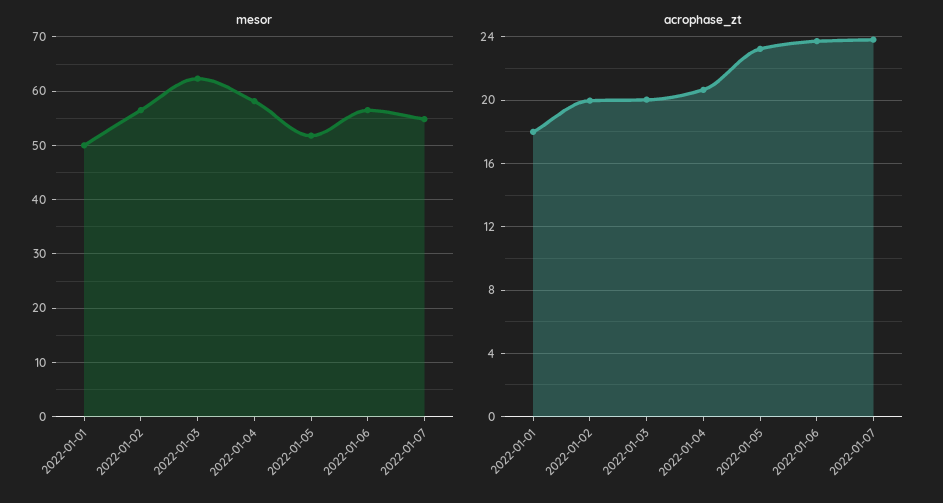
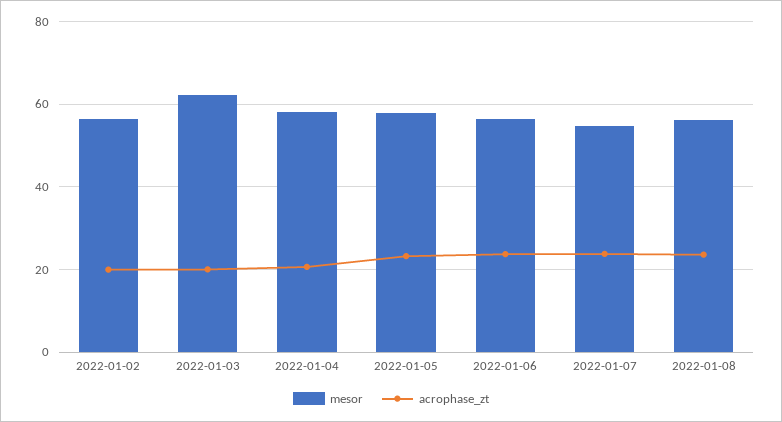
mesor, 2022-01-01: 50 -> none
mesor, 2022-01-05: 52 -> 58
acrophase_zt, 2022-01-01: 18 -> none
mesor, 2022-01-08: none -> 56
acrophase_zt, 2022-01-08: none -> 24

